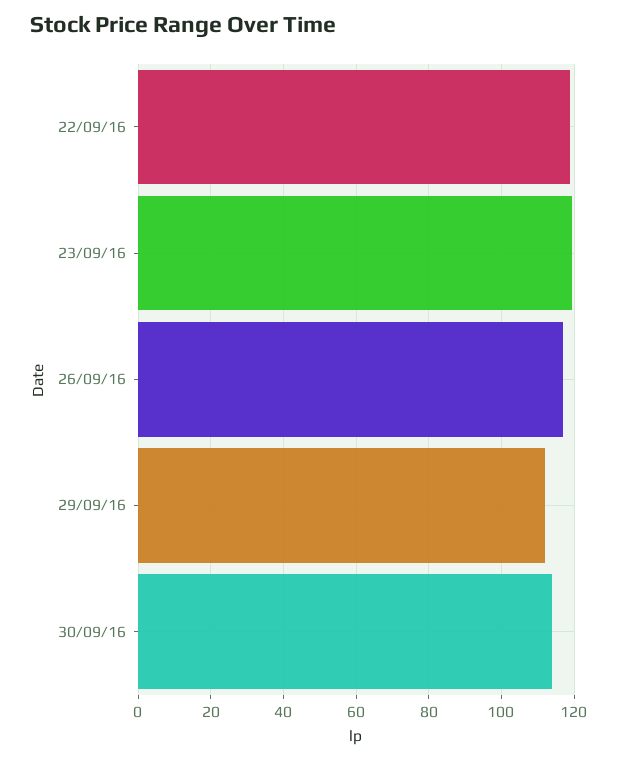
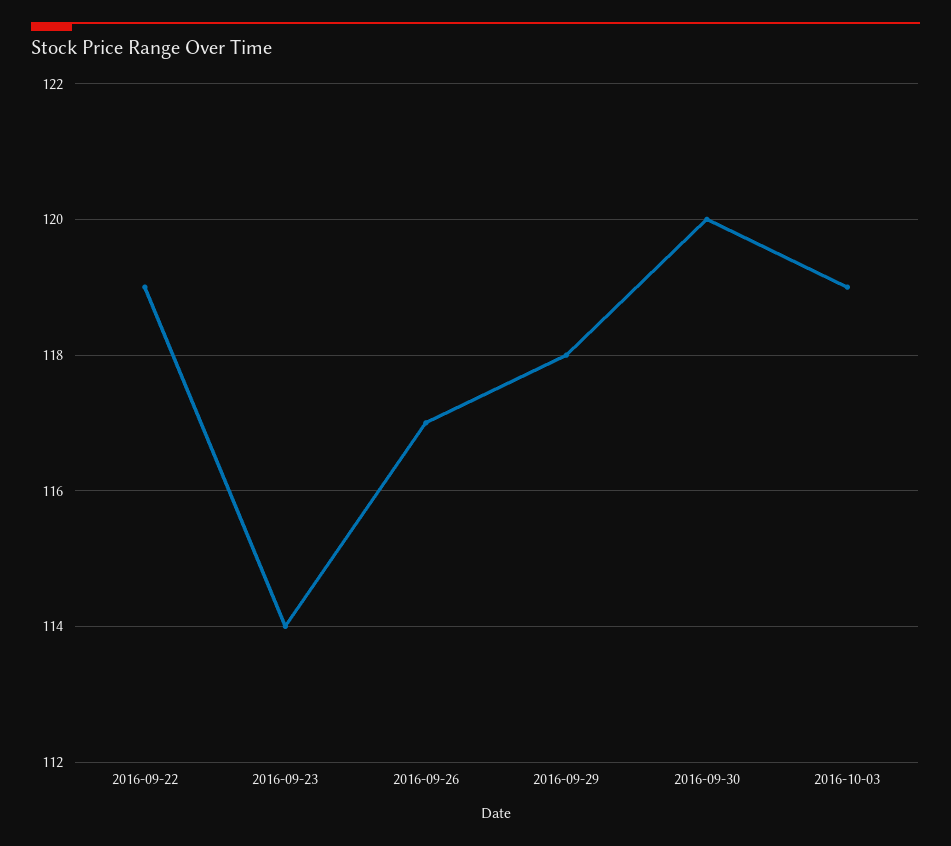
23/09/16: 120 -> 114
29/09/16: 112 -> 118
30/09/16: 114 -> 120
2016-10-03: none -> 119

